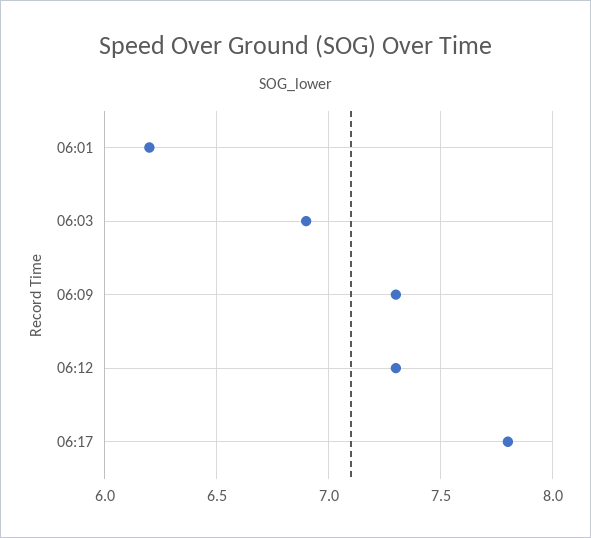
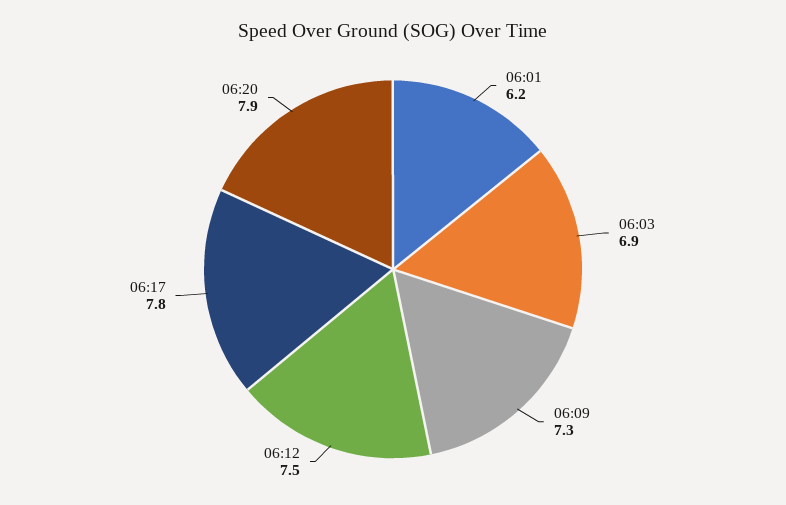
06:12: 7.3 -> 7.5
06:20: none -> 7.9

